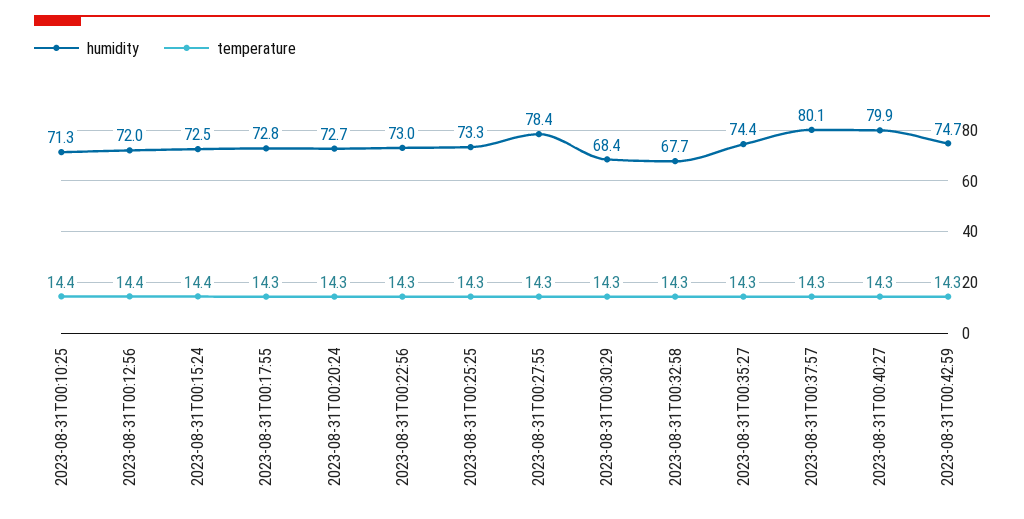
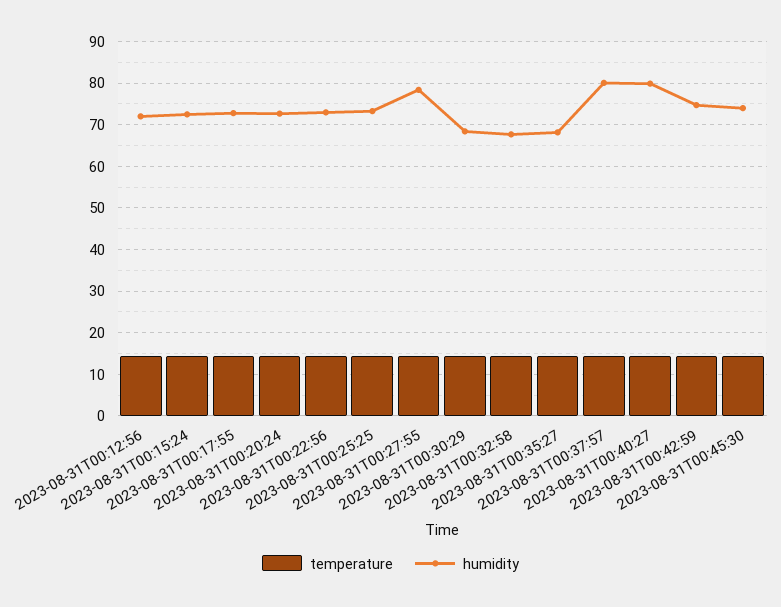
humidity, 2023-08-31T00:10:25: 71.3 -> none
temperature, 2023-08-31T00:10:25: 14.4 -> none
humidity, 2023-08-31T00:35:27: 74.4 -> 68
temperature, 2023-08-31T00:45:30: none -> 14
humidity, 2023-08-31T00:45:30: none -> 74

